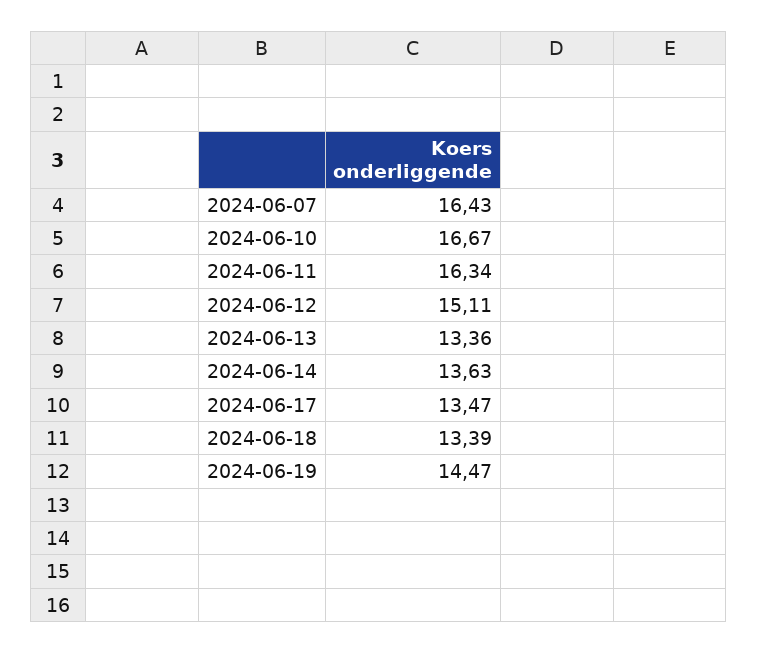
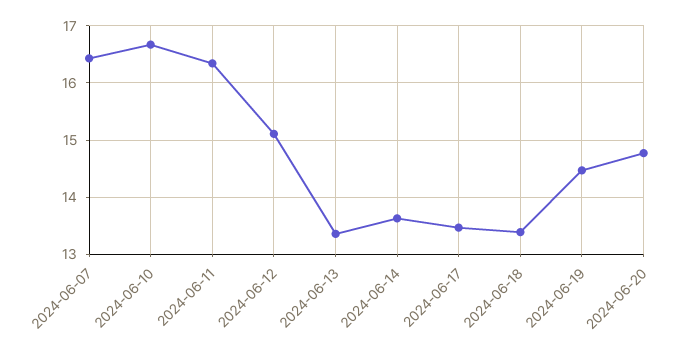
2024-06-20: none -> 14.8

